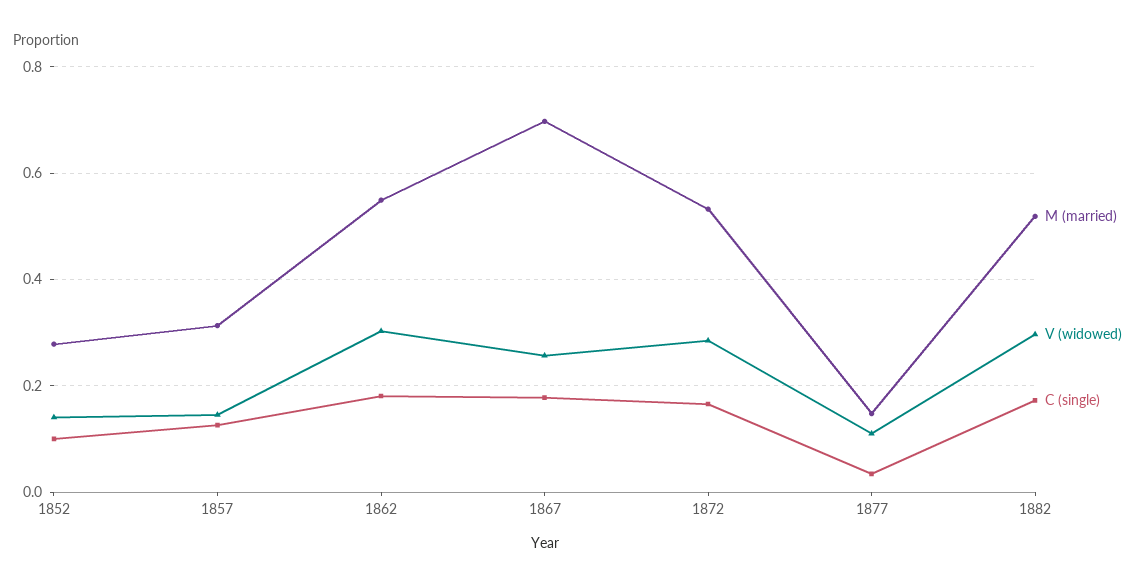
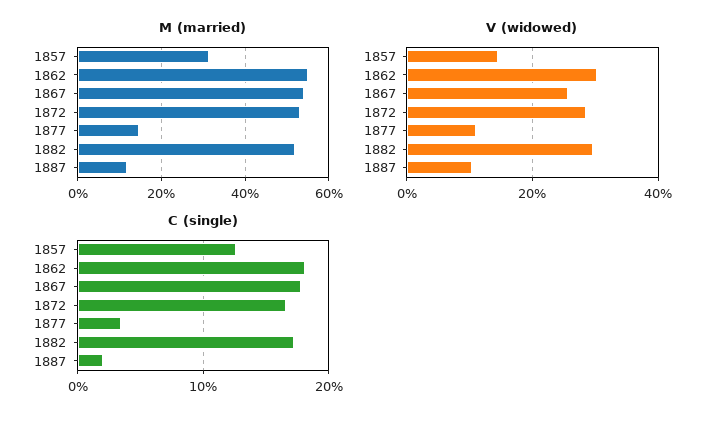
M (married), 1852: 0.28 -> none
V (widowed), 1852: 0.14 -> none
C (single), 1852: 0.1 -> none
M (married), 1867: 0.7 -> 0.54
M (married), 1887: none -> 0.12
V (widowed), 1887: none -> 0.1
C (single), 1887: none -> 0.02

